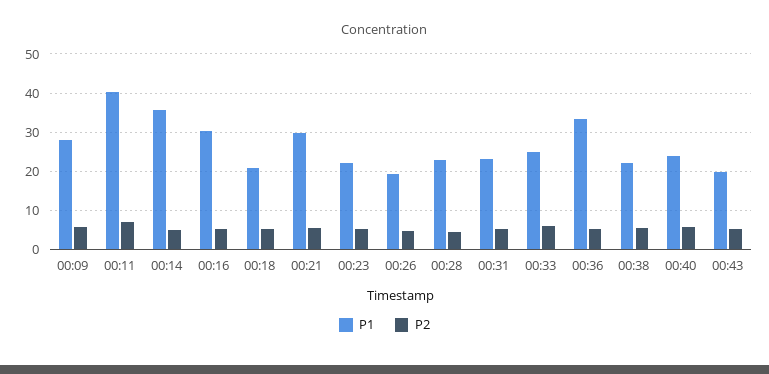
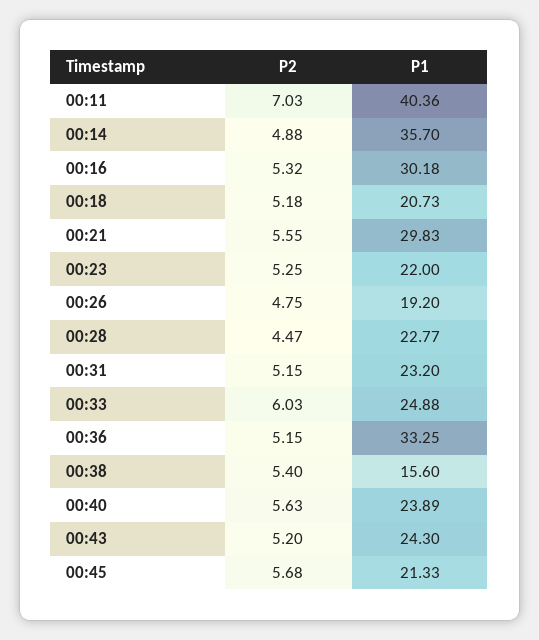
P1, 00:09: 28 -> none
P2, 00:09: 6 -> none
P1, 00:38: 22 -> 15.6
P1, 00:43: 20 -> 24.3
P2, 00:45: none -> 5.68
P1, 00:45: none -> 21.33

